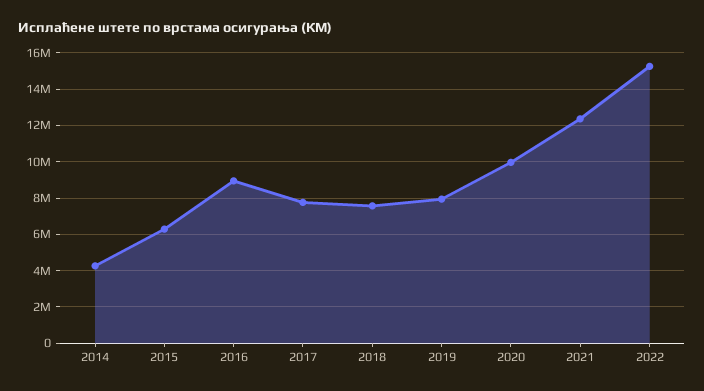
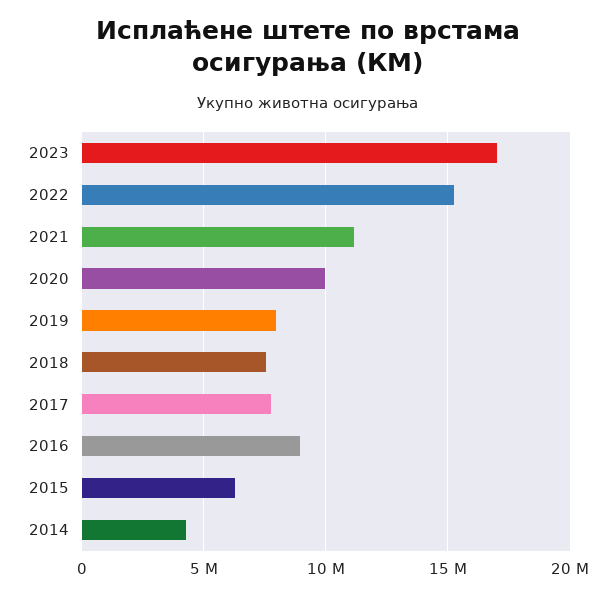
2021: 12500000 -> 11000000
2023: none -> 17000000

